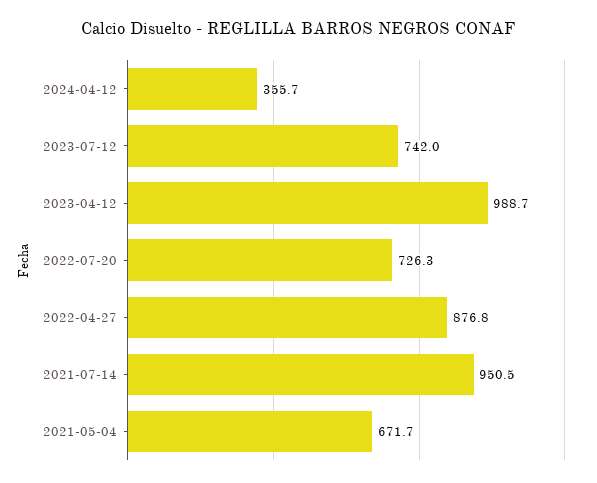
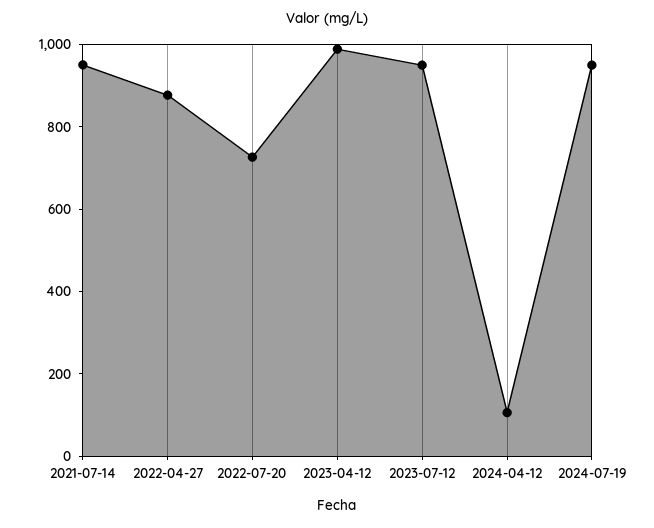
2024-04-12: 355.7 -> 100
2023-07-12: 742 -> 950
2021-05-04: 671.7 -> none
2024-07-19: none -> 950

